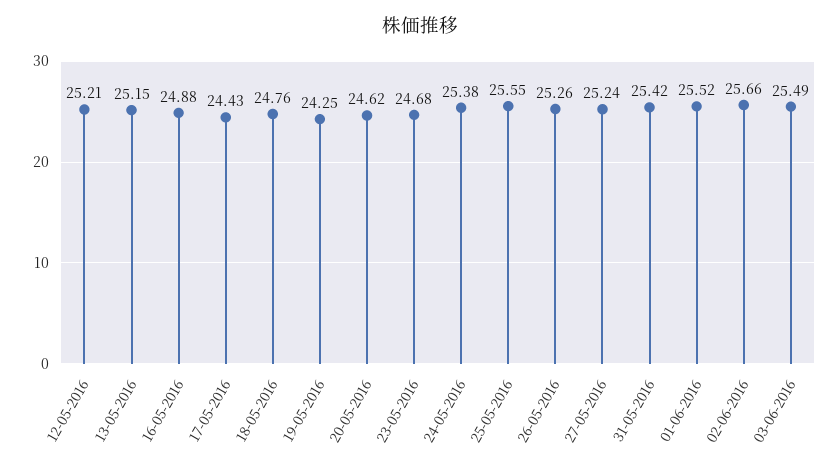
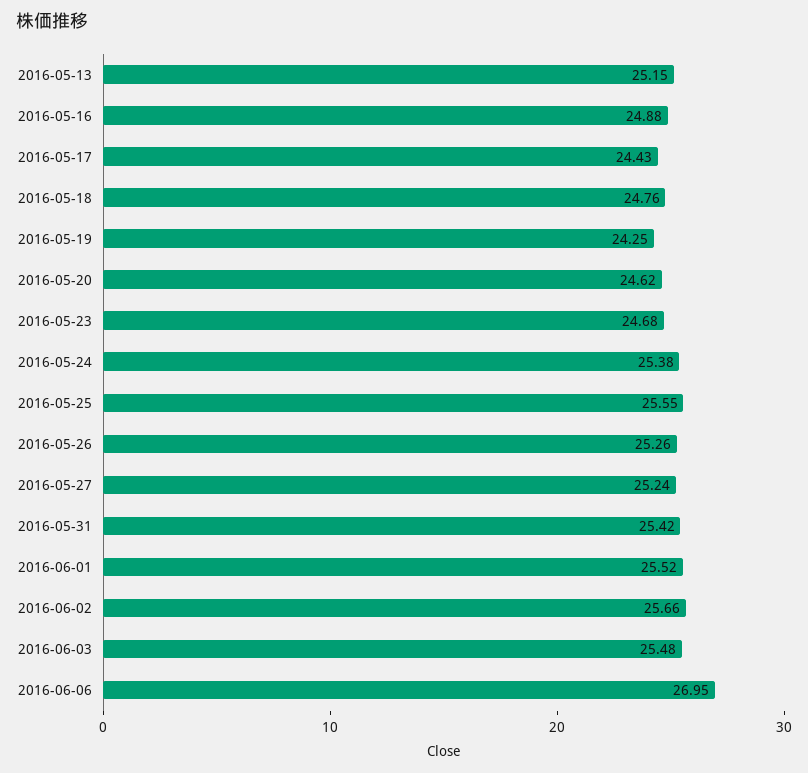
12-05-2016: 25.21 -> none
03-06-2016: 25.49 -> 25.48
2016-06-06: none -> 26.95

